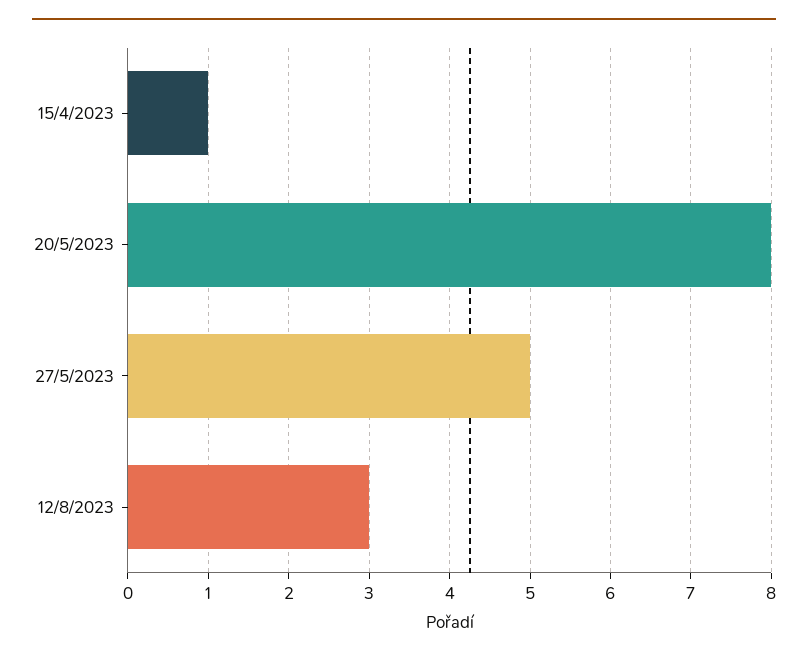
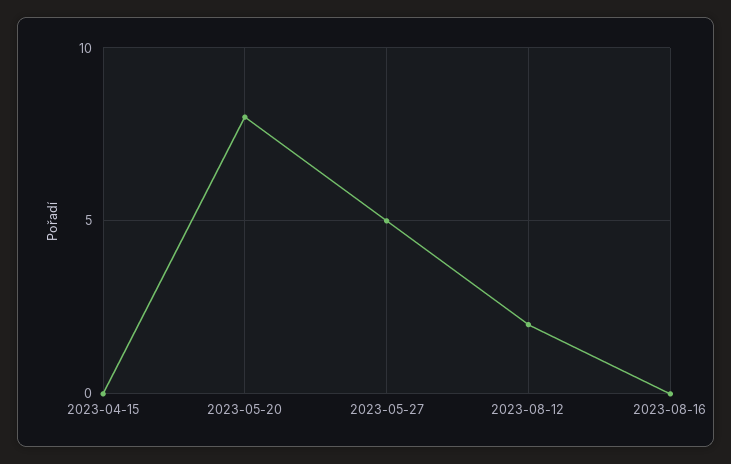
15/4/2023: 1 -> 0
12/8/2023: 3 -> 2
2023-08-16: none -> 0

